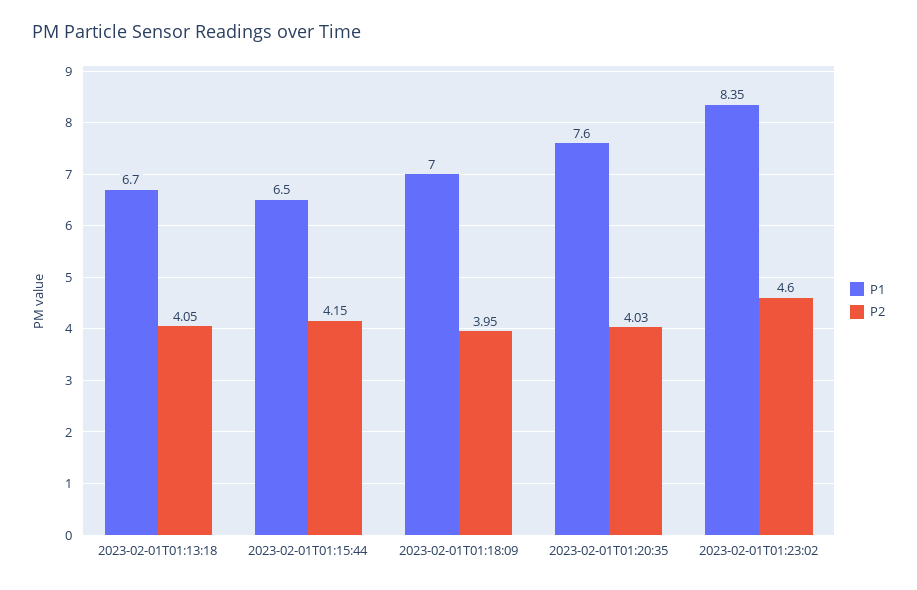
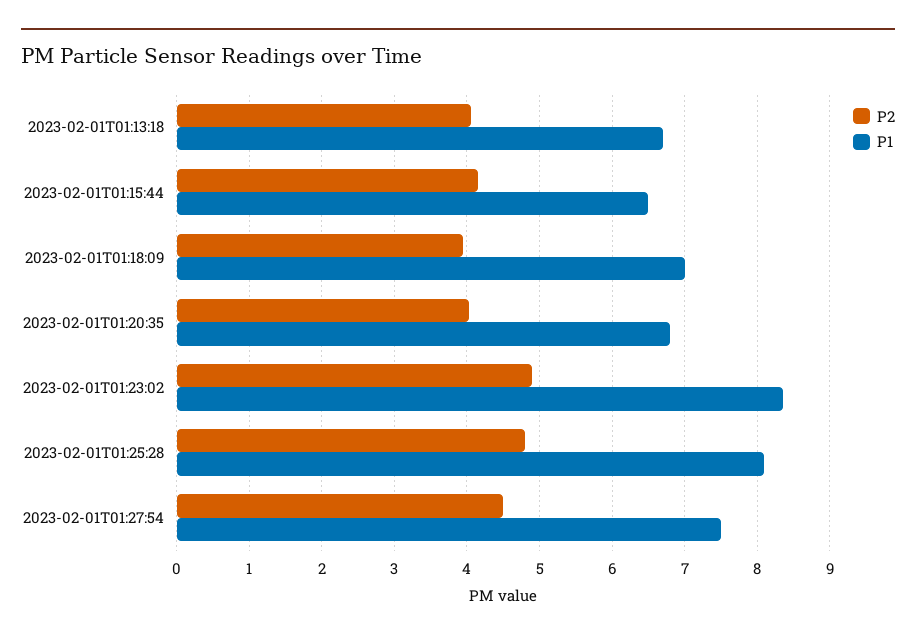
P1, 2023-02-01T01:20:35: 7.6 -> 6.8
P2, 2023-02-01T01:23:02: 4.6 -> 4.9
P2, 2023-02-01T01:25:28: none -> 4.8
P1, 2023-02-01T01:25:28: none -> 8.1
P2, 2023-02-01T01:27:54: none -> 4.5
P1, 2023-02-01T01:27:54: none -> 7.5

